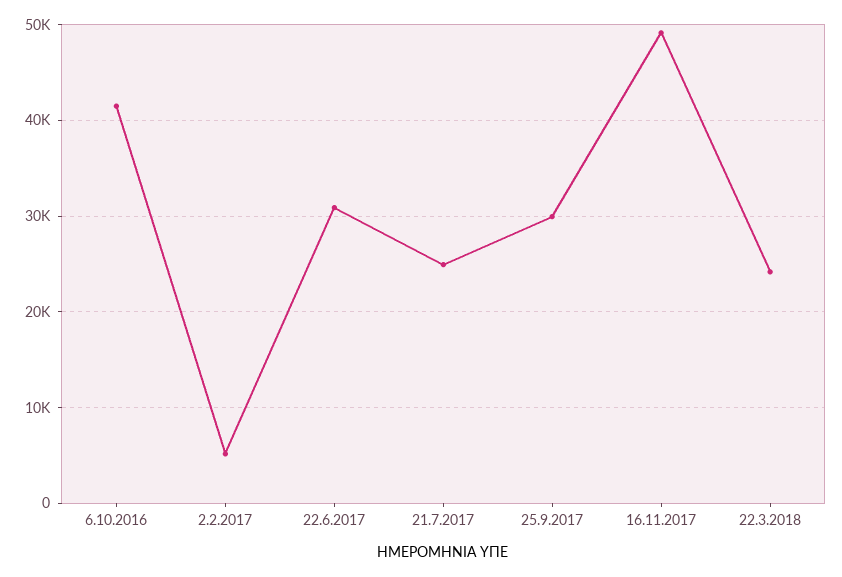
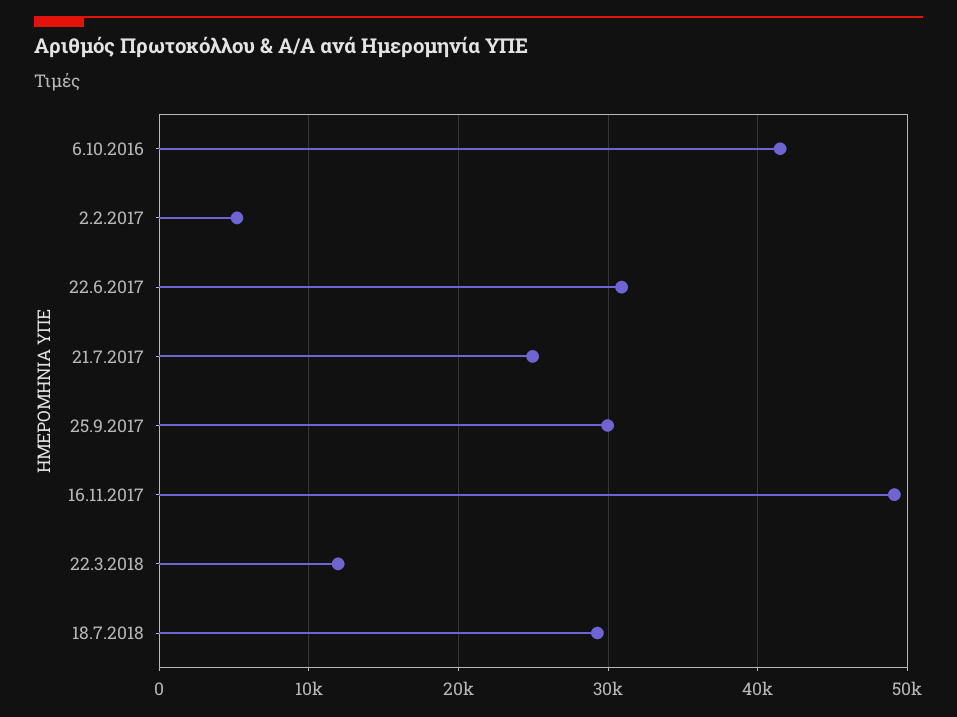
22.3.2018: 24000 -> 12000
18.7.2018: none -> 29000

